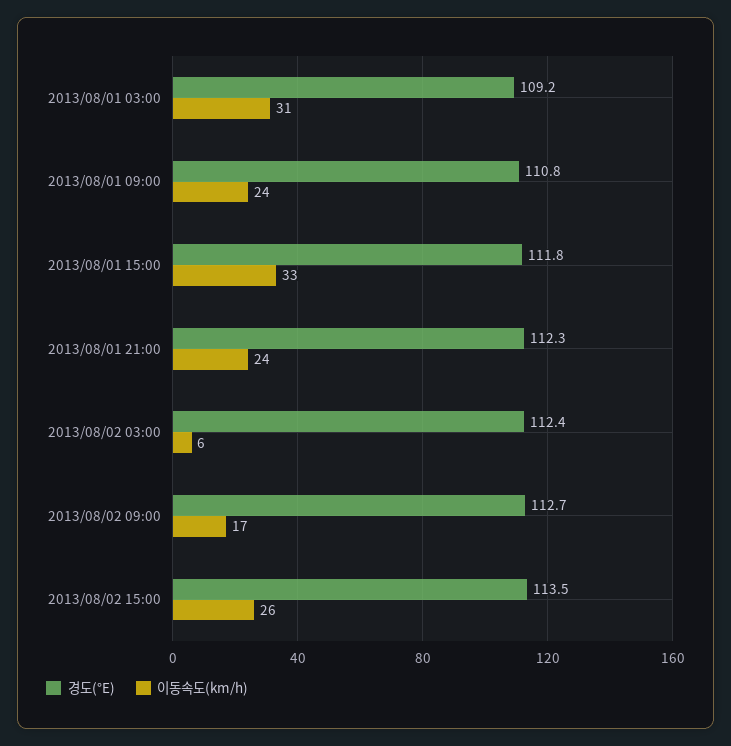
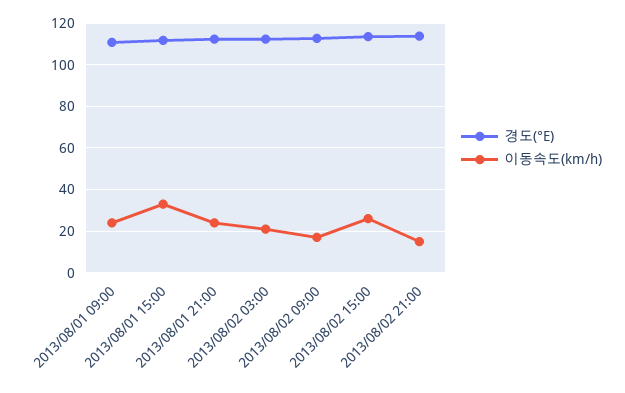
경도(°E), 2013/08/01 03:00: 109.2 -> none
이동속도(km/h), 2013/08/01 03:00: 31 -> none
이동속도(km/h), 2013/08/02 03:00: 6 -> 20
경도(°E), 2013/08/02 21:00: none -> 115
이동속도(km/h), 2013/08/02 21:00: none -> 15

